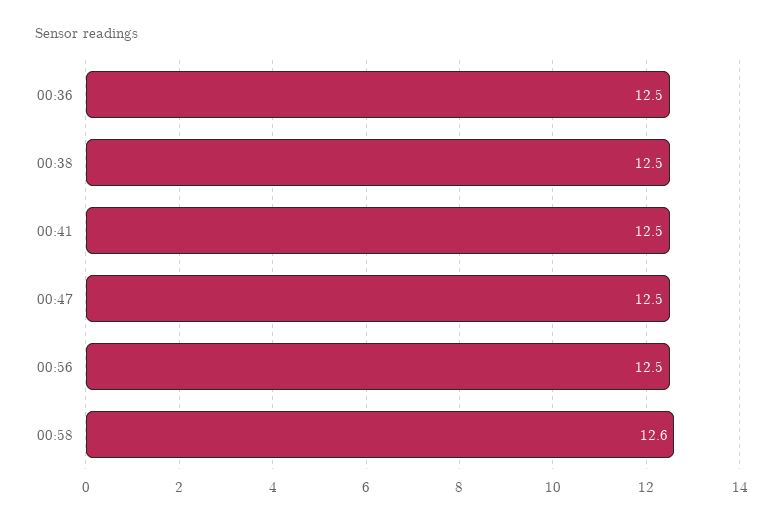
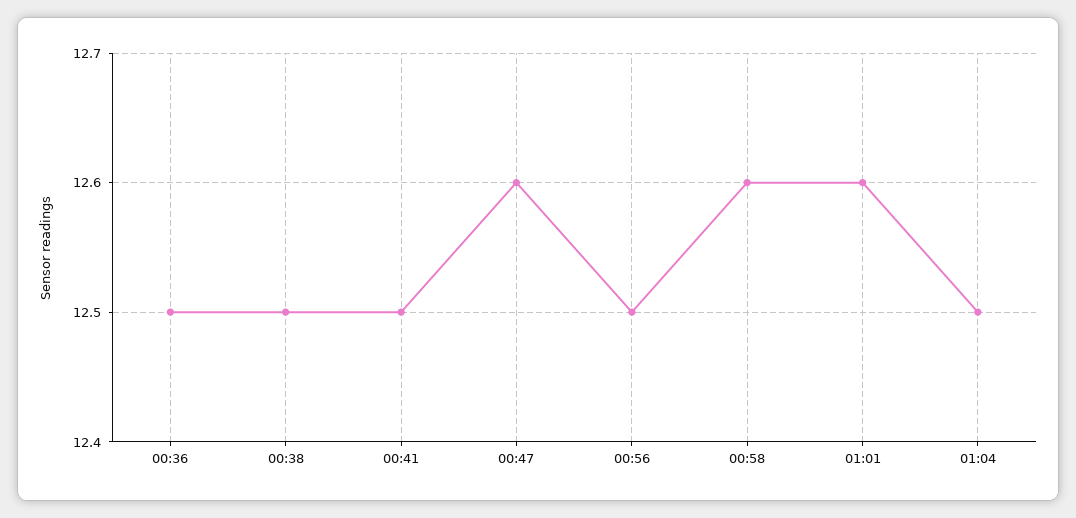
00:47: 12.5 -> 12.6
01:01: none -> 12.6
01:04: none -> 12.5

